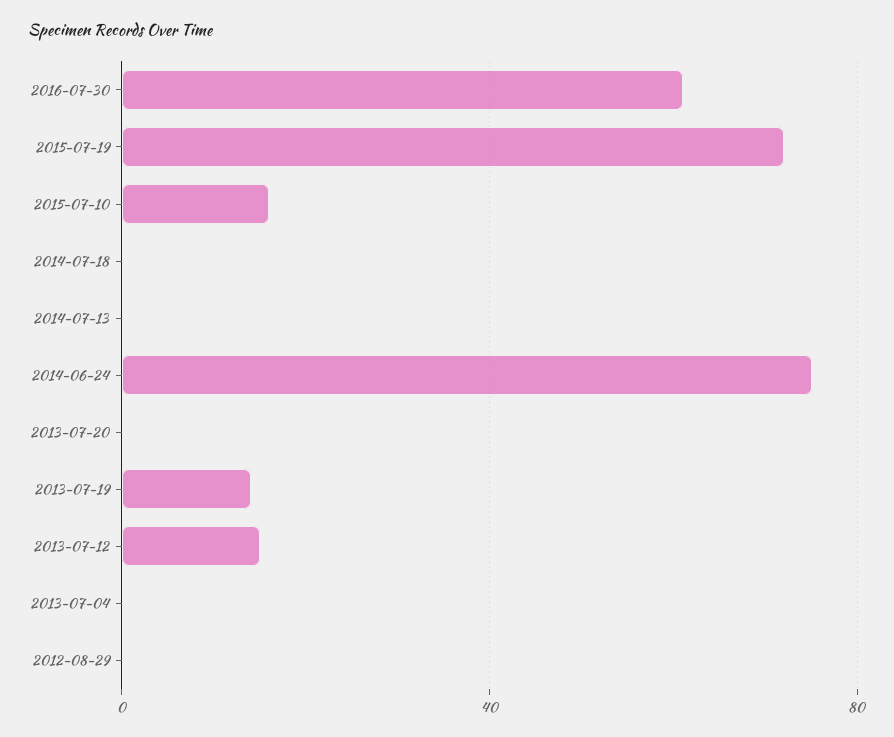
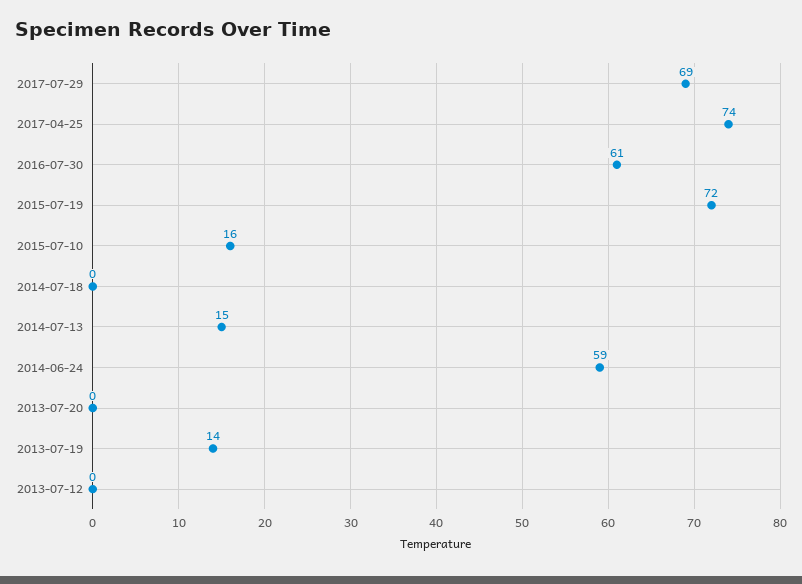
2014-07-13: 0 -> 15
2014-06-24: 75 -> 59
2013-07-12: 15 -> 0
2013-07-04: 0 -> none
2012-08-29: 0 -> none
2017-07-29: none -> 69
2017-04-25: none -> 74

